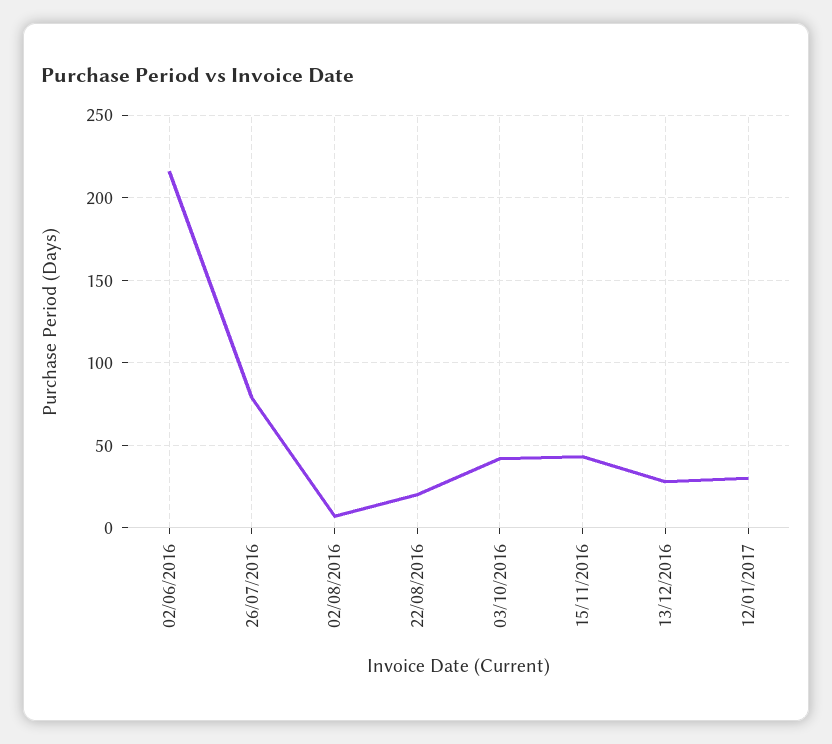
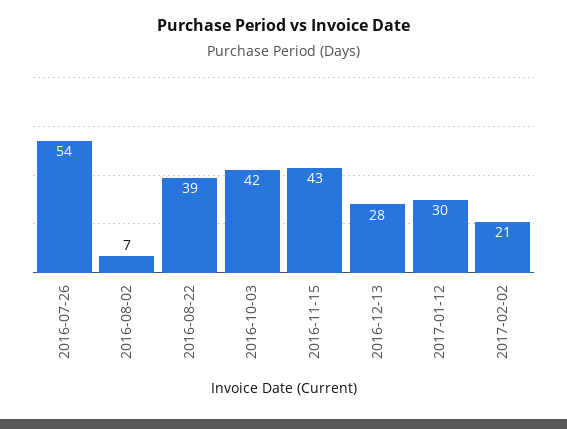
02/06/2016: 215 -> none
26/07/2016: 80 -> 54
22/08/2016: 20 -> 39
2017-02-02: none -> 21

